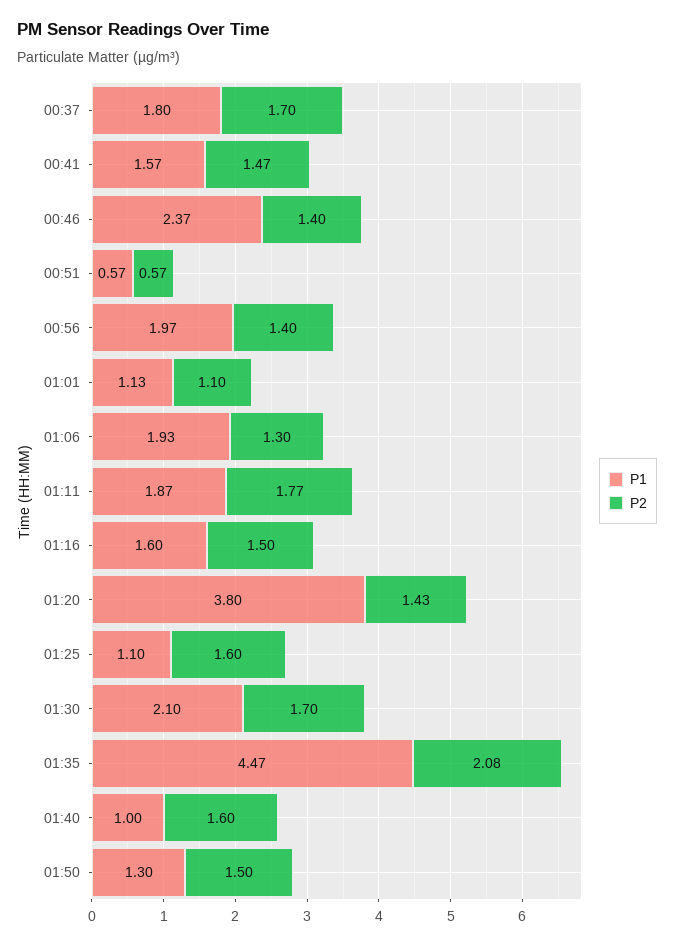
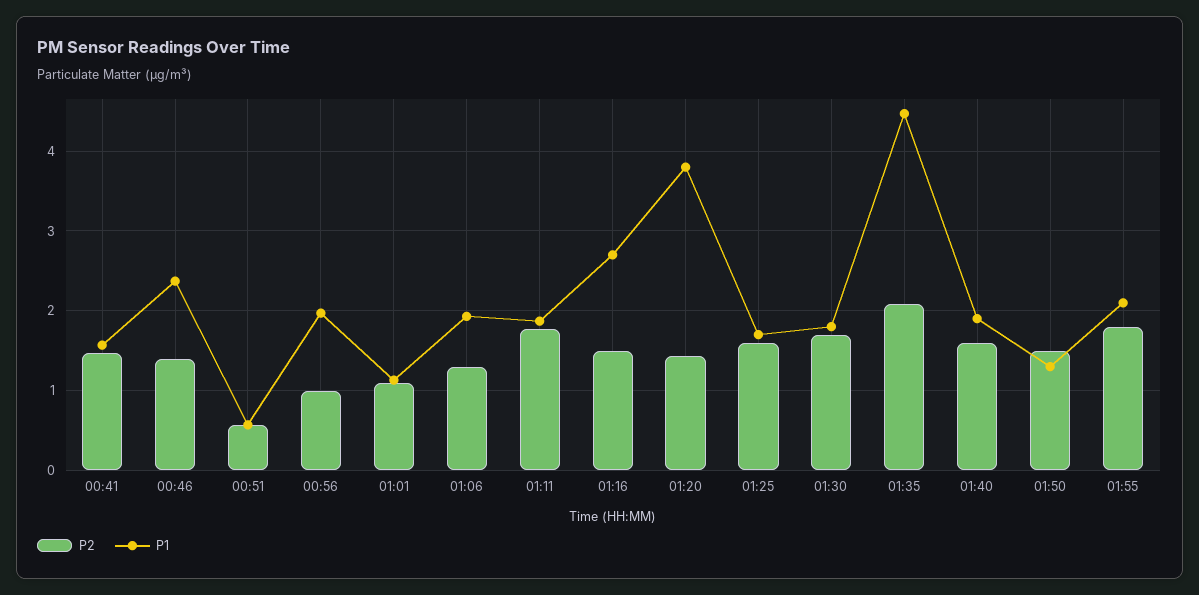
P1, 00:37: 1.8 -> none
P2, 00:37: 1.7 -> none
P2, 00:56: 1.4 -> 1
P1, 01:16: 1.6 -> 2.7
P1, 01:25: 1.1 -> 1.7
P1, 01:30: 2.1 -> 1.8
P1, 01:40: 1 -> 1.9
P2, 01:55: none -> 1.8
P1, 01:55: none -> 2.1

